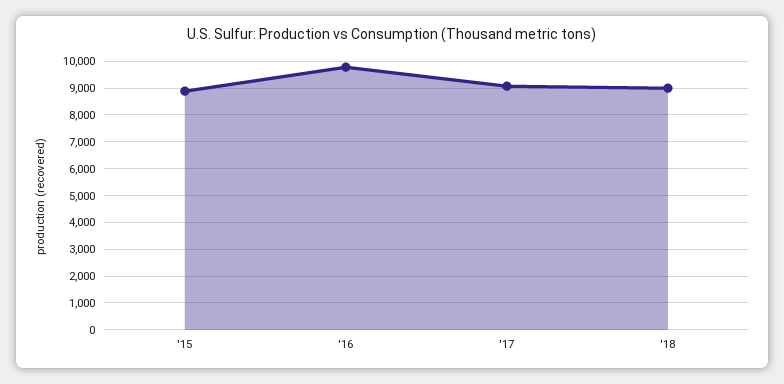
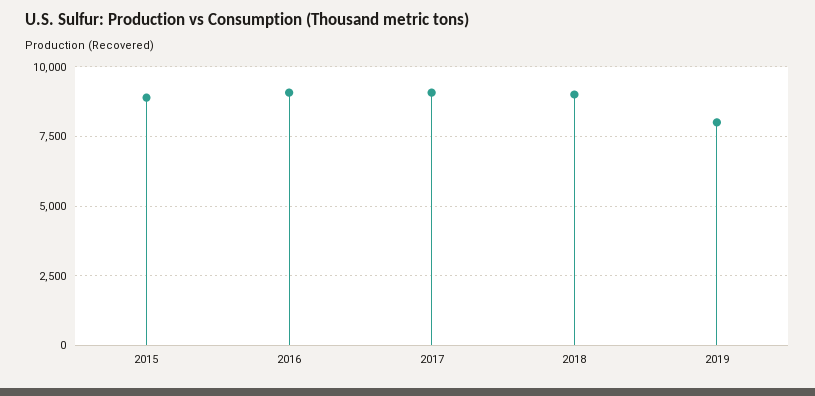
'16: 9750 -> 9000
2019: none -> 8000

